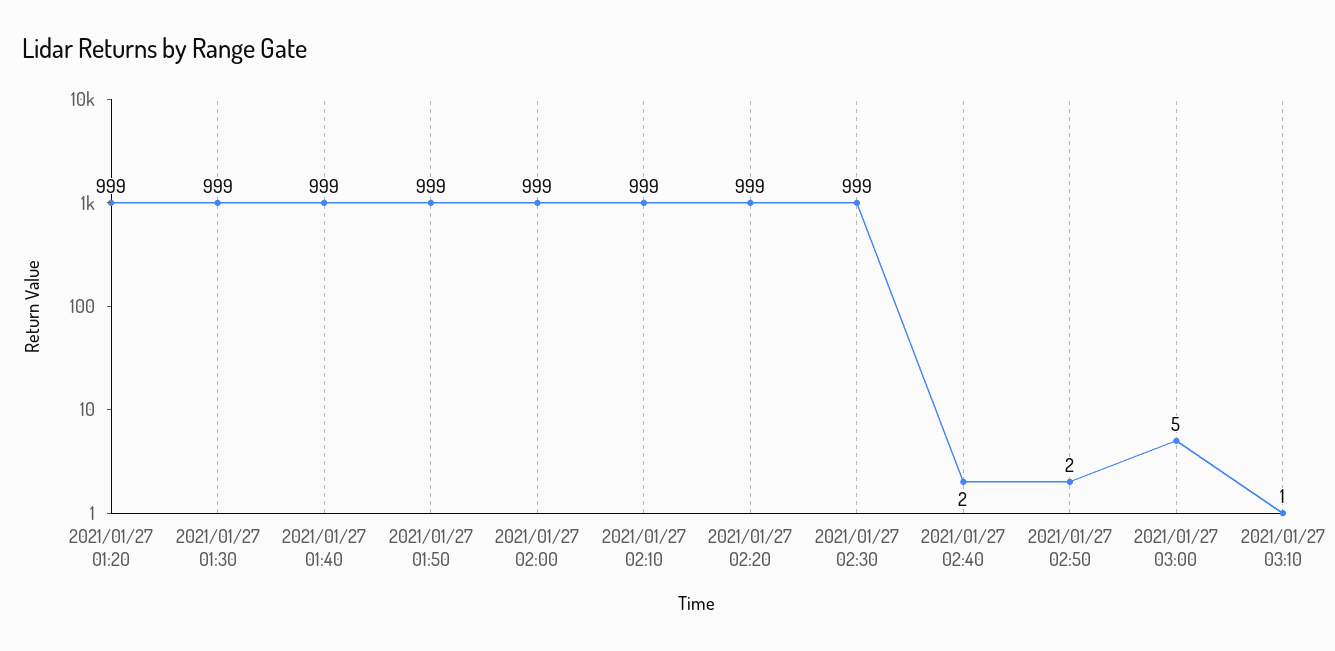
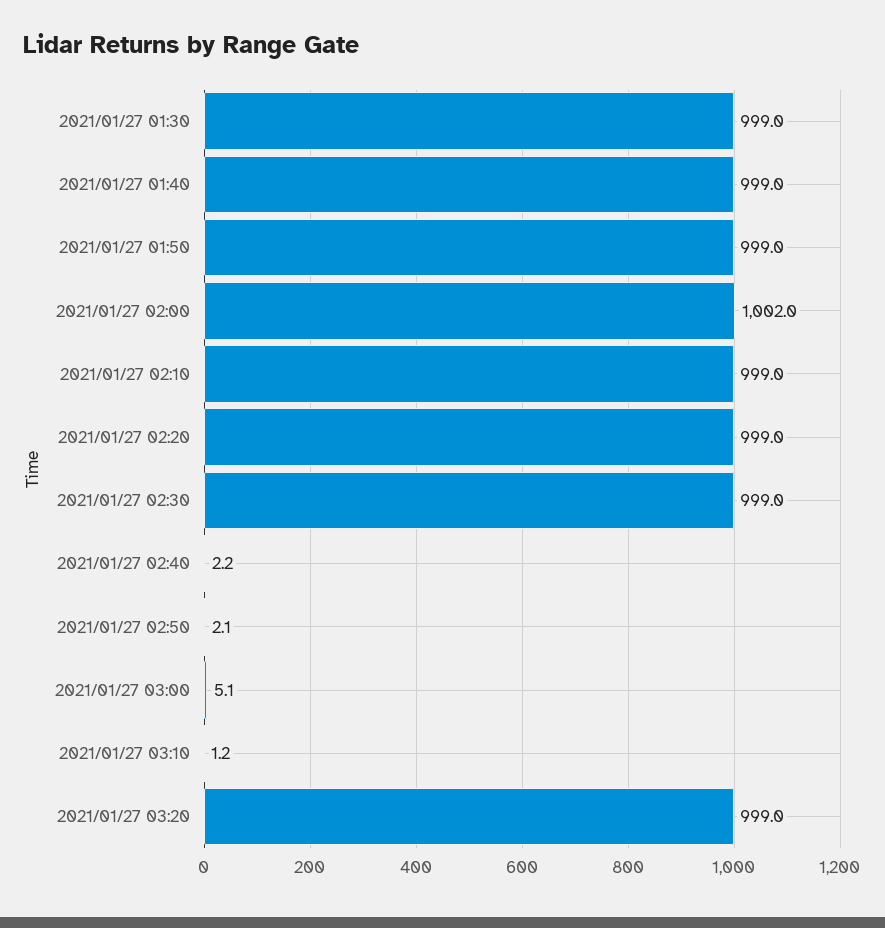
2021/01/27 01:20: 999 -> none
2021/01/27 02:00: 999 -> 1002
2021/01/27 03:20: none -> 999

